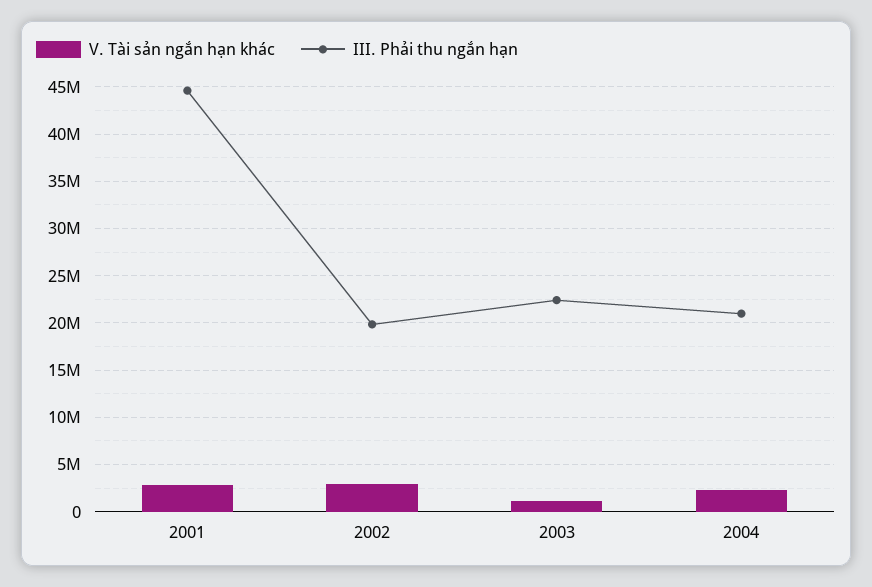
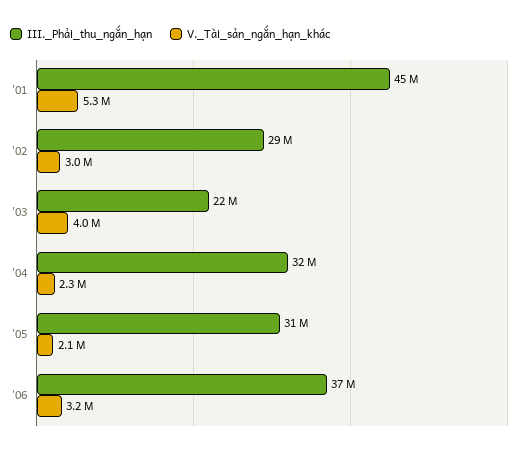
V. Tài sản ngắn hạn khác, 2001: 3000000 -> 5300000
III. Phải thu ngắn hạn, 2002: 20000000 -> 29000000
V. Tài sản ngắn hạn khác, 2003: 1000000 -> 4000000
III. Phải thu ngắn hạn, 2004: 21000000 -> 32000000
III. Phải thu ngắn hạn, '05: none -> 31000000
V. Tài sản ngắn hạn khác, '05: none -> 2100000
III. Phải thu ngắn hạn, '06: none -> 37000000
V. Tài sản ngắn hạn khác, '06: none -> 3200000

